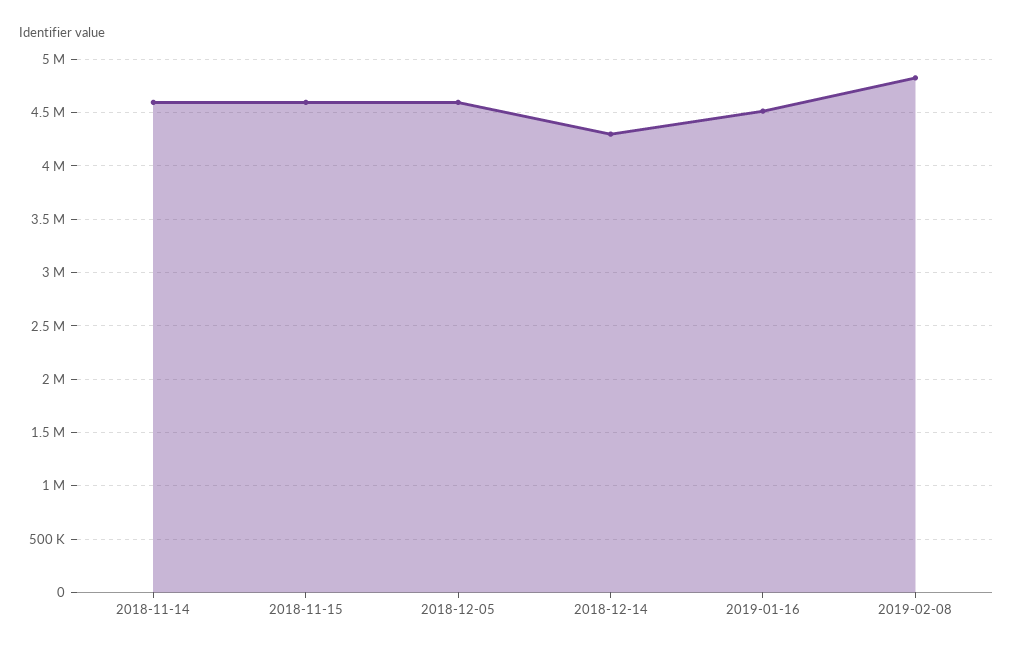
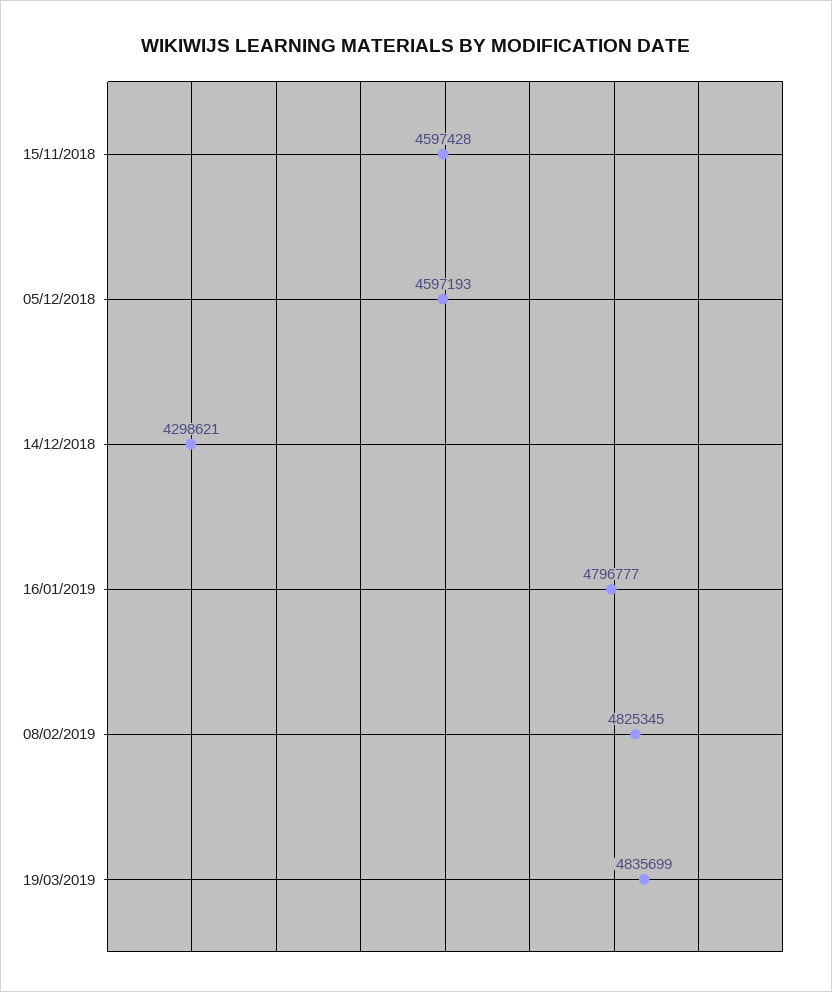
2018-11-14: 4600000 -> none
2019-01-16: 4500000 -> 4796777
19/03/2019: none -> 4835699

